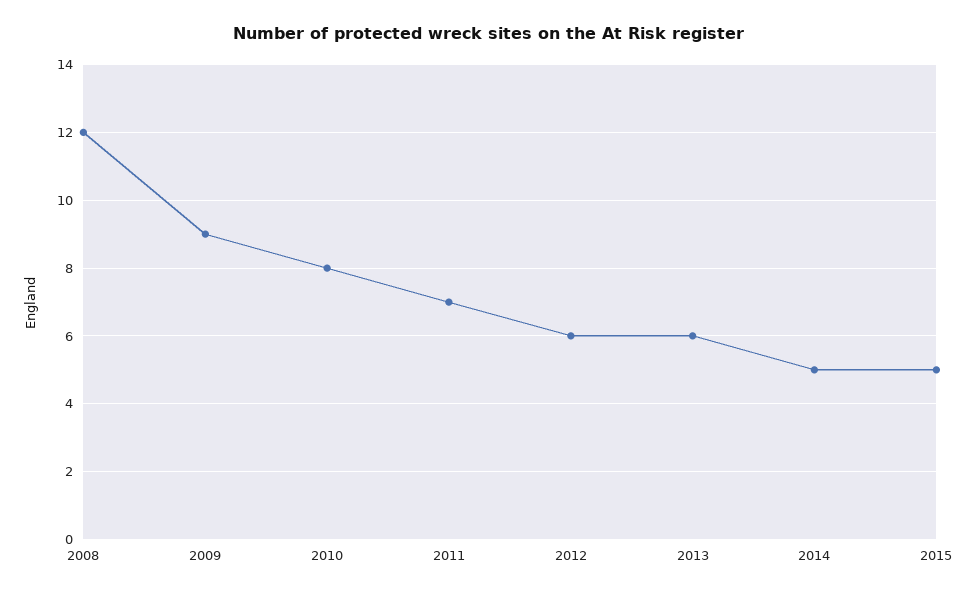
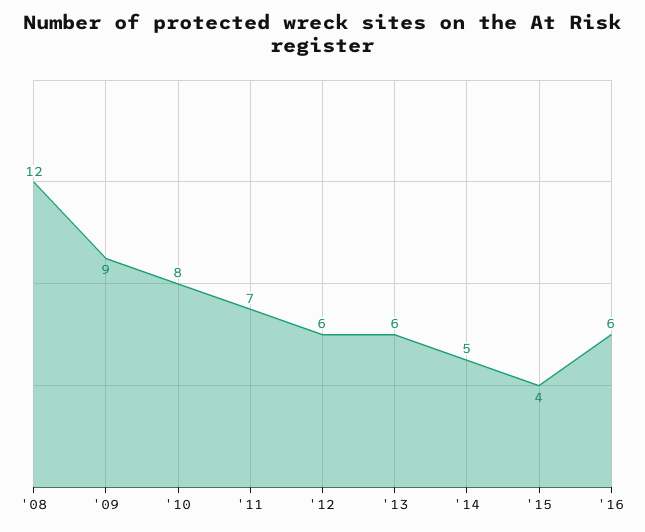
2015: 5 -> 4
'16: none -> 6

